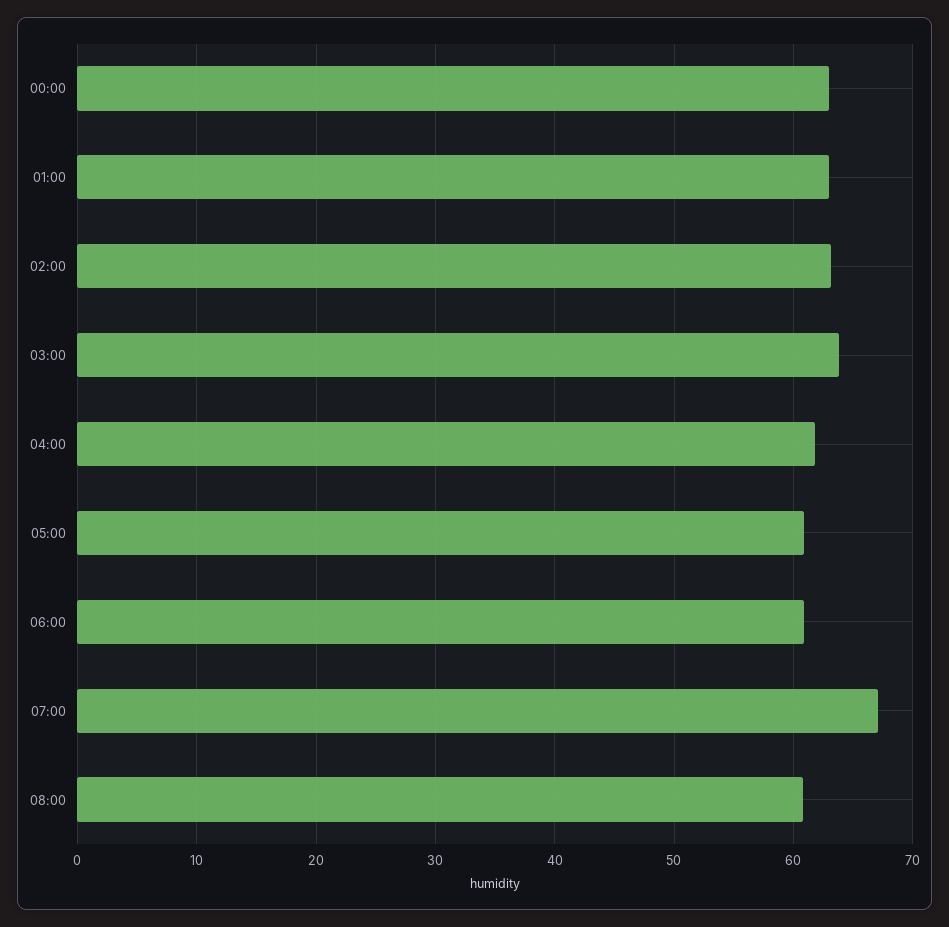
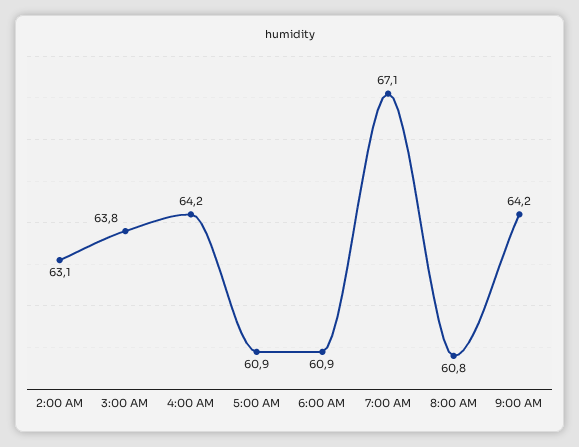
00:00: 63 -> none
01:00: 63 -> none
04:00: 62 -> 64.2
9:00 AM: none -> 64.2

